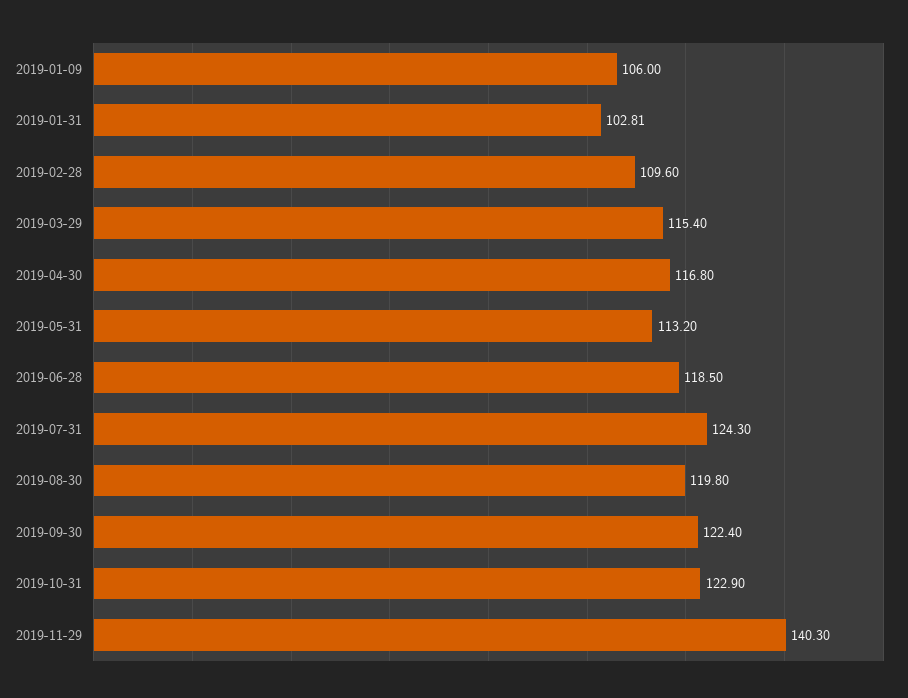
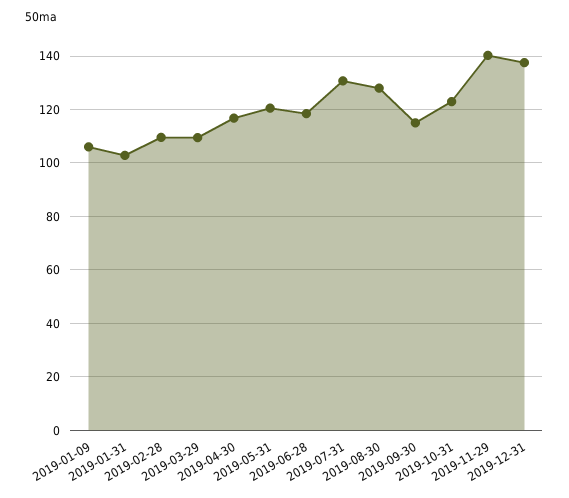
2019-03-29: 115.4 -> 110
2019-05-31: 113.2 -> 120
2019-07-31: 124.3 -> 130
2019-08-30: 119.8 -> 127.5
2019-09-30: 122.4 -> 115
2019-12-31: none -> 137.5

